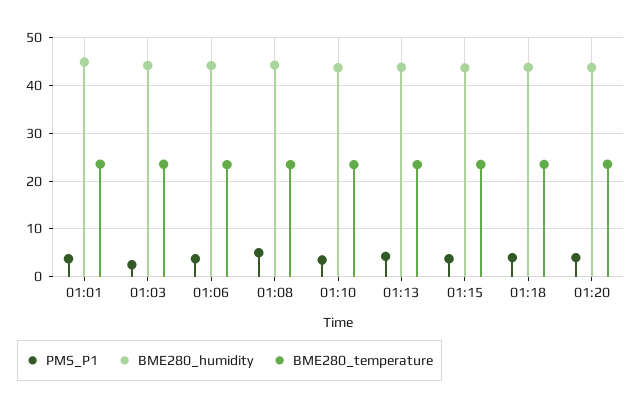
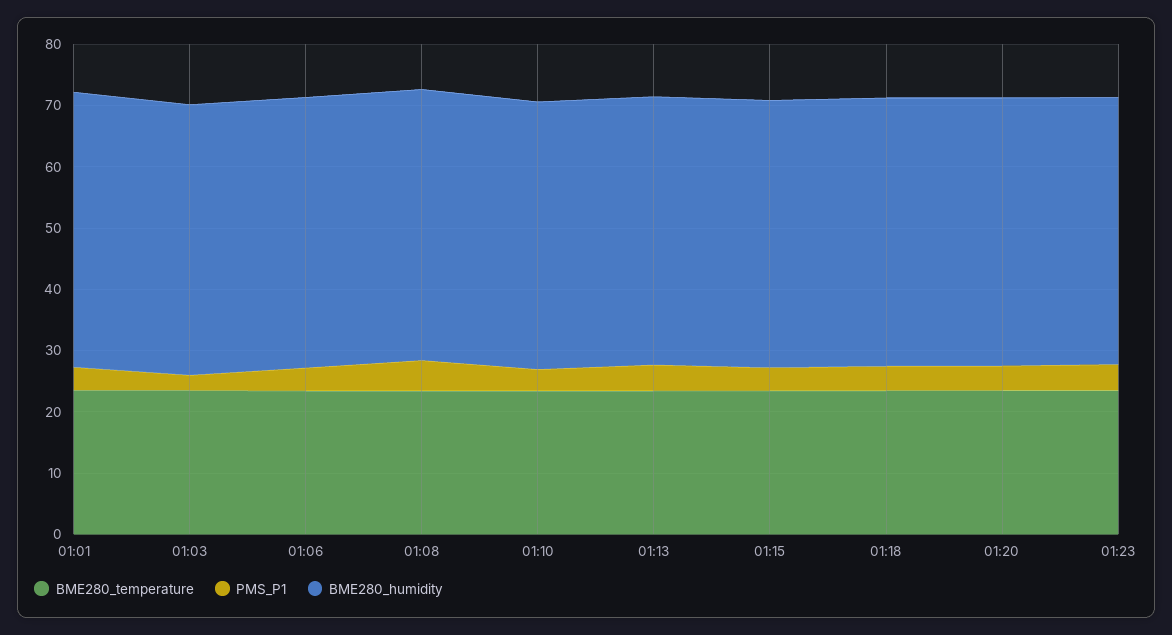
BME280_temperature, 01:23: none -> 24
PMS_P1, 01:23: none -> 4
BME280_humidity, 01:23: none -> 44

